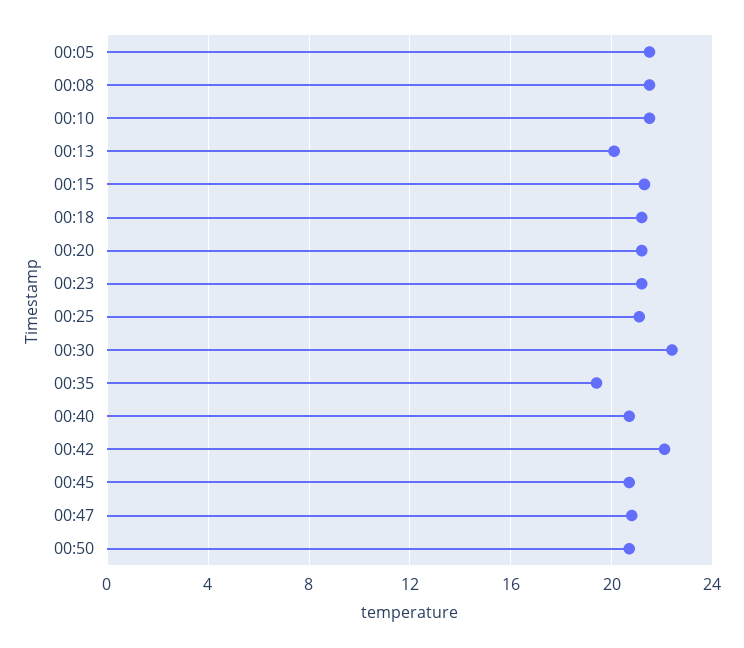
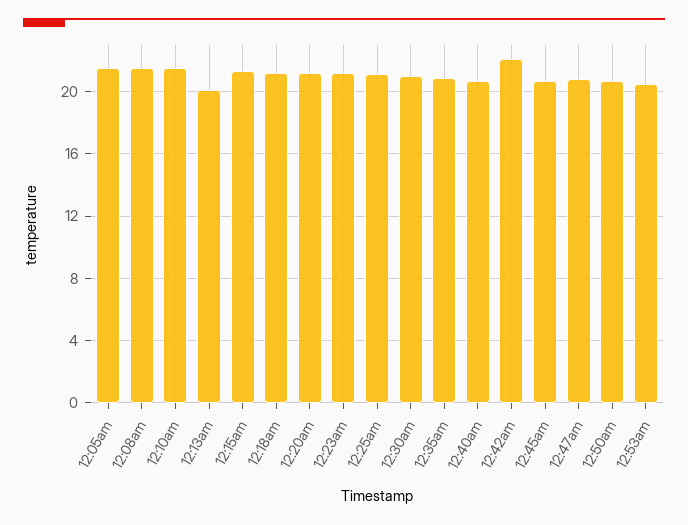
00:30: 22.5 -> 21
00:35: 19.5 -> 21
12:53am: none -> 20.5

